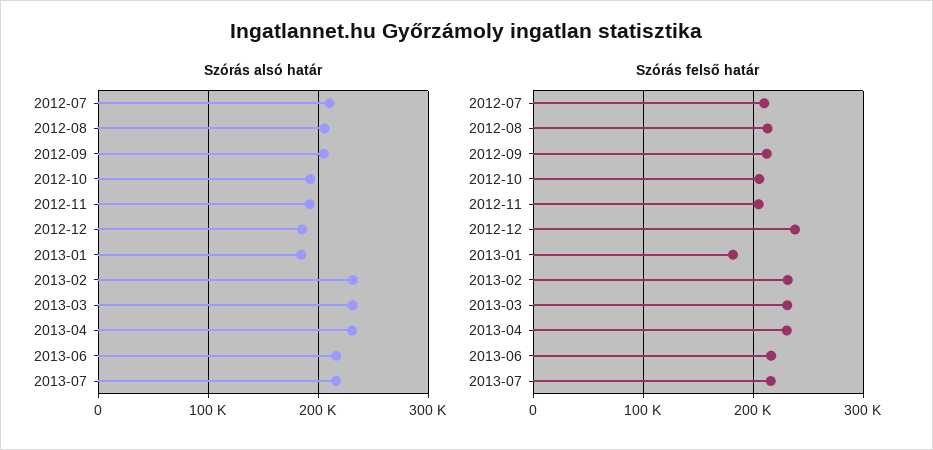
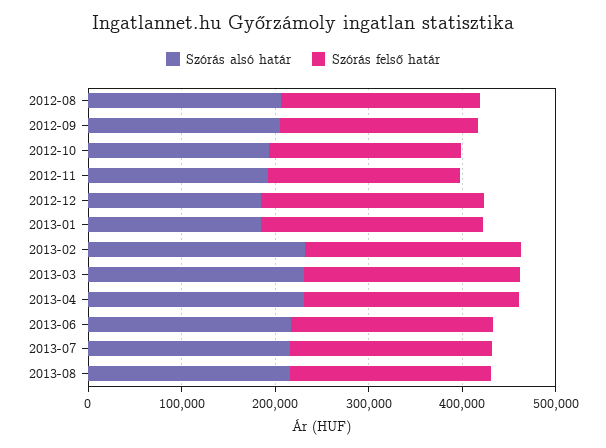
Szórás alsó határ, 2012-07: 210000 -> none
Szórás felső határ, 2012-07: 210000 -> none
Szórás felső határ, 2013-01: 180000 -> 240000
Szórás alsó határ, 2013-08: none -> 220000
Szórás felső határ, 2013-08: none -> 220000

